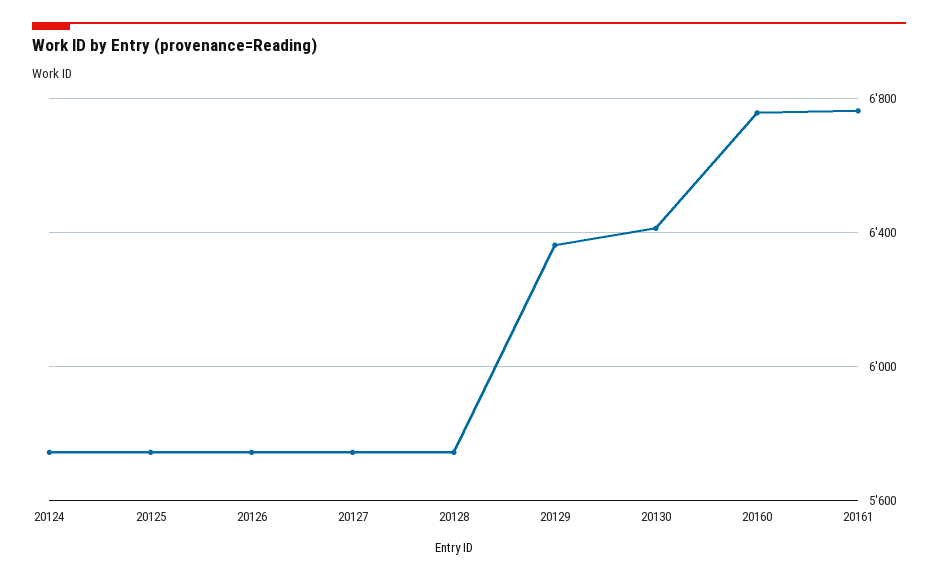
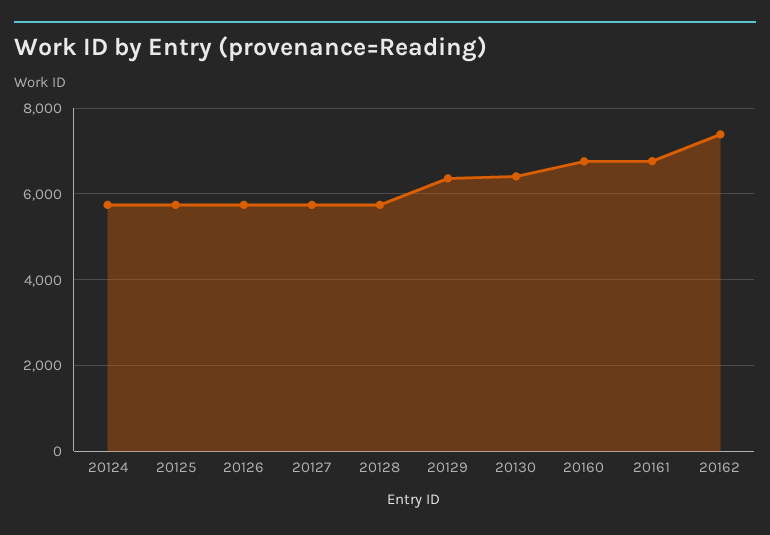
20162: none -> 7400

